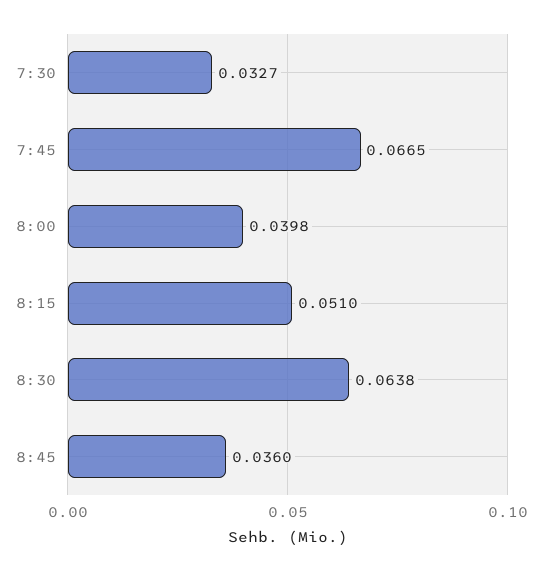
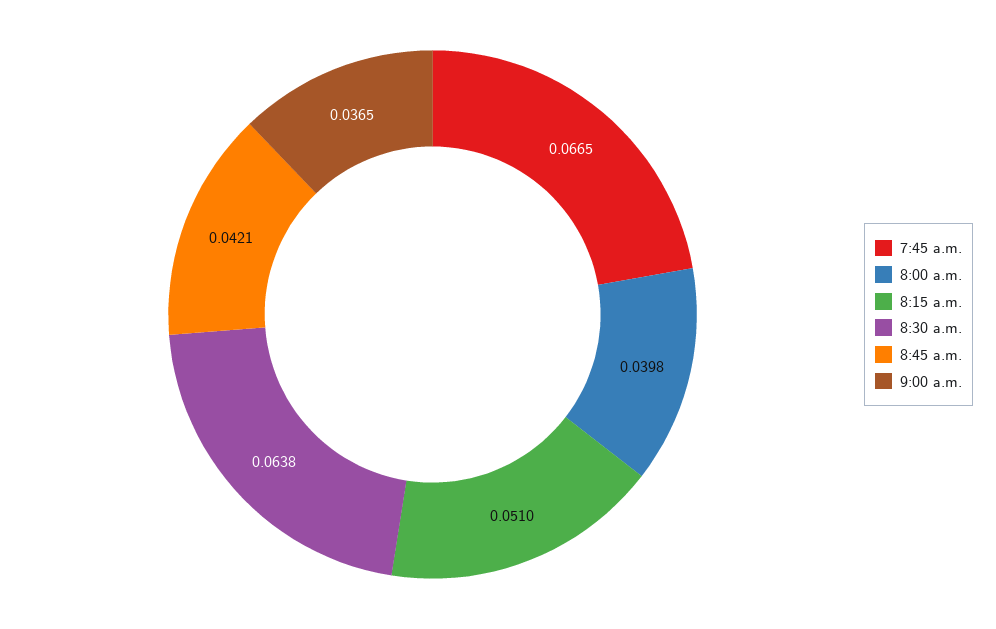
7:30: 0.0327 -> none
8:45: 0.036 -> 0.0421
9:00 a.m.: none -> 0.0365

